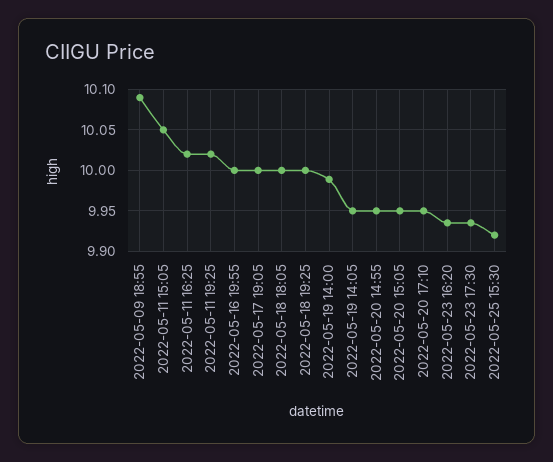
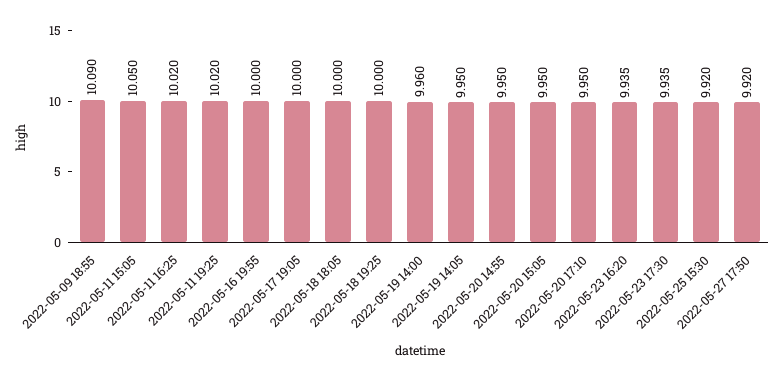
2022-05-19 14:00: 9.99 -> 9.96
2022-05-27 17:50: none -> 9.92

